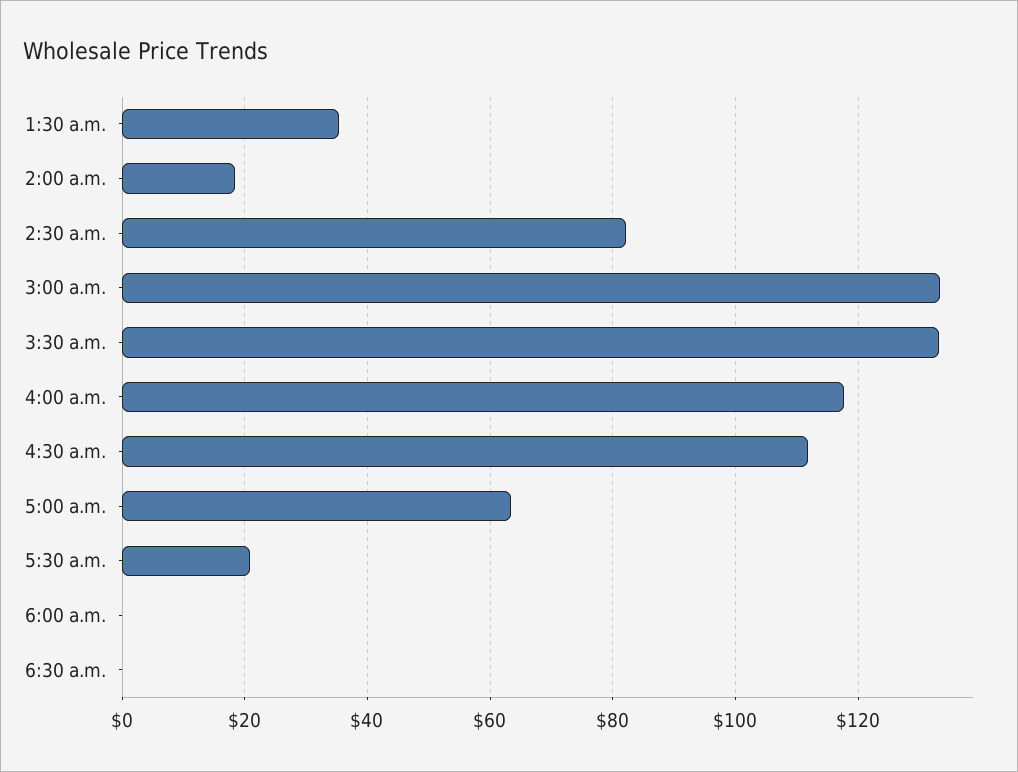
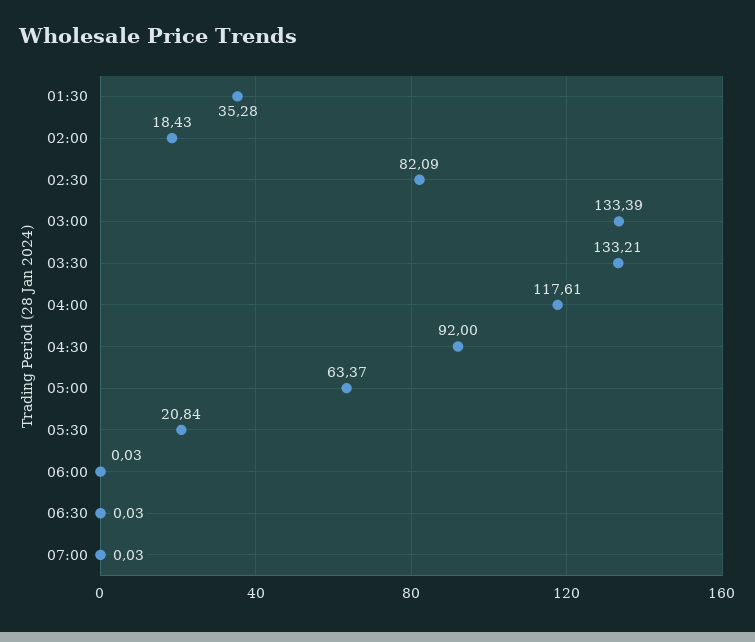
4:30 a.m.: 112 -> 92
07:00: none -> 0.03

